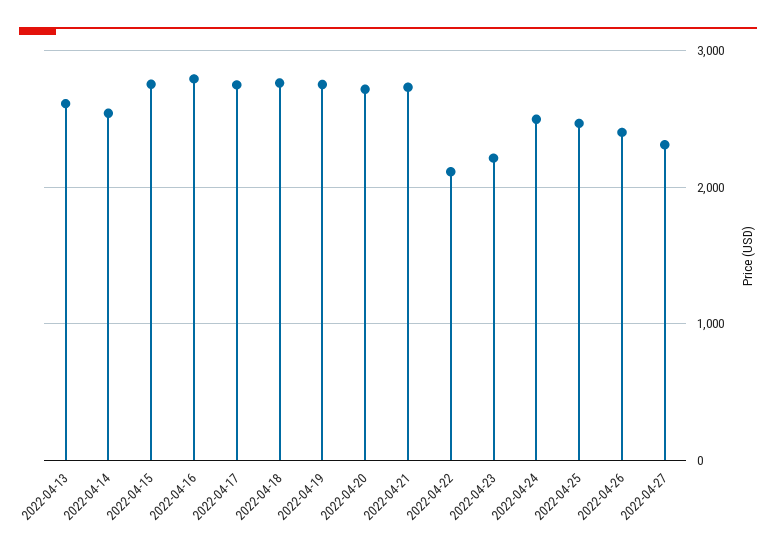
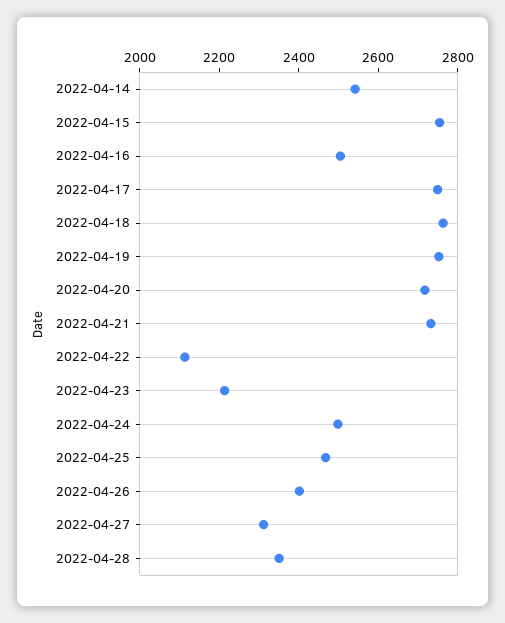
2022-04-13: 2600 -> none
2022-04-16: 2800 -> 2500
2022-04-28: none -> 2350

